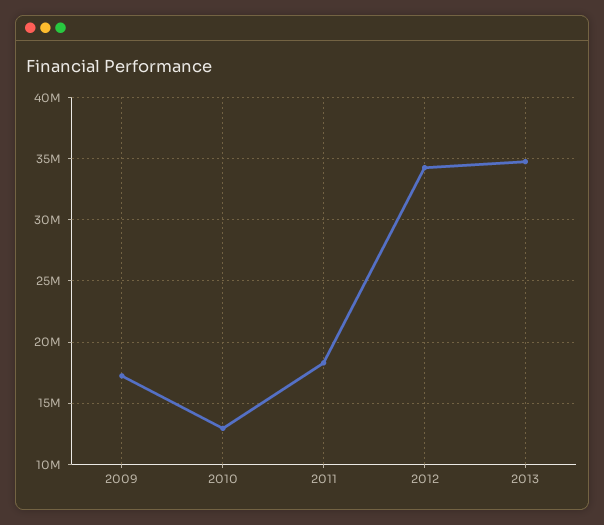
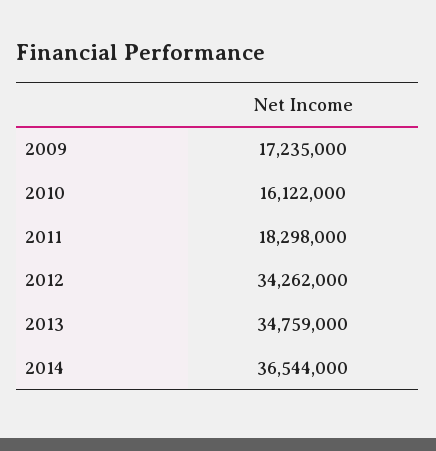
2010: 13000000 -> 16122000
2014: none -> 36544000

